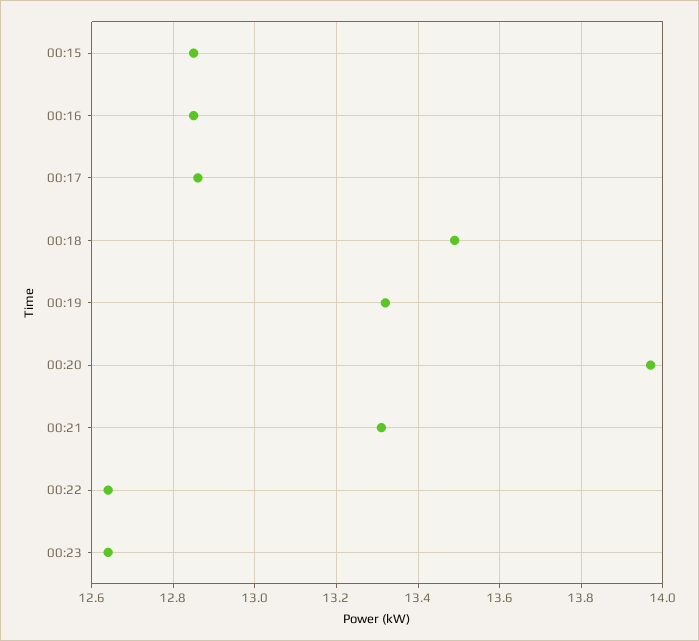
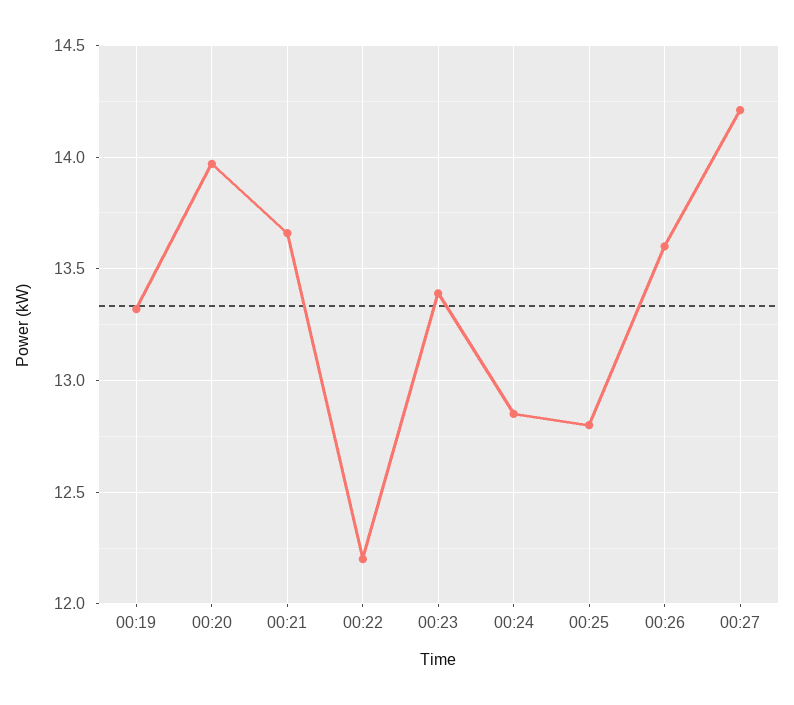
00:15: 12.85 -> none
00:16: 12.85 -> none
00:17: 12.85 -> none
00:18: 13.5 -> none
00:21: 13.3 -> 13.65
00:22: 12.65 -> 12.2
00:23: 12.65 -> 13.4
00:24: none -> 12.85
00:25: none -> 12.8
00:26: none -> 13.6
00:27: none -> 14.2

